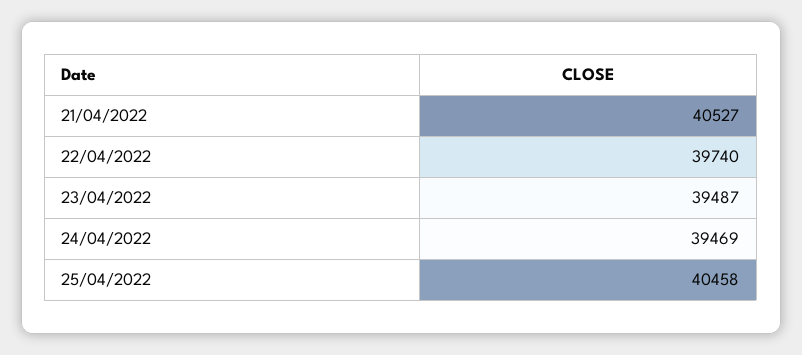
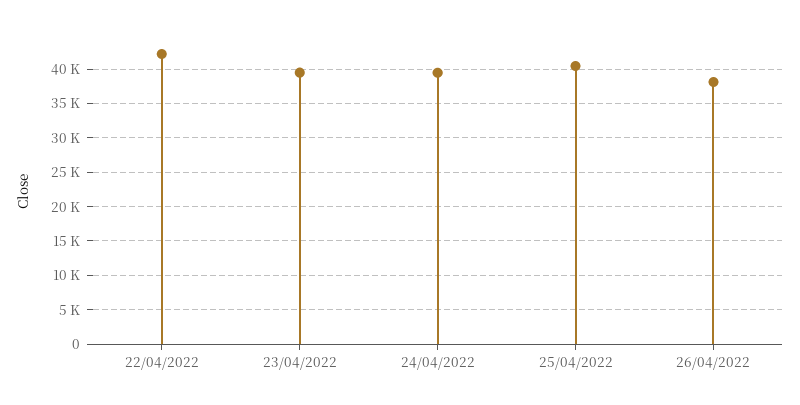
21/04/2022: 40527 -> none
22/04/2022: 39740 -> 42000
26/04/2022: none -> 38000

